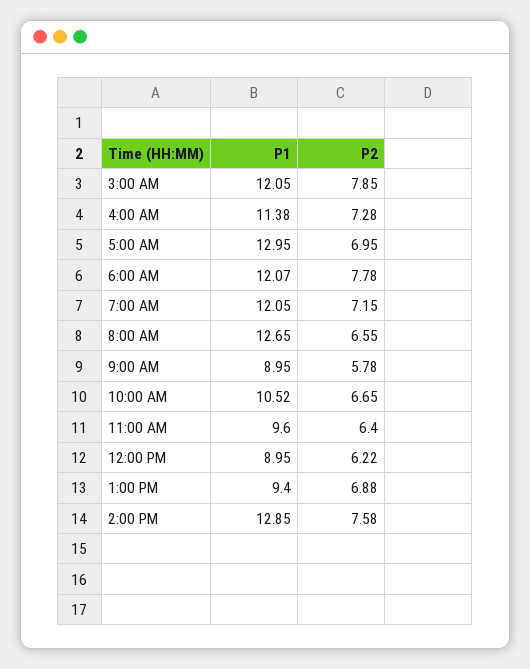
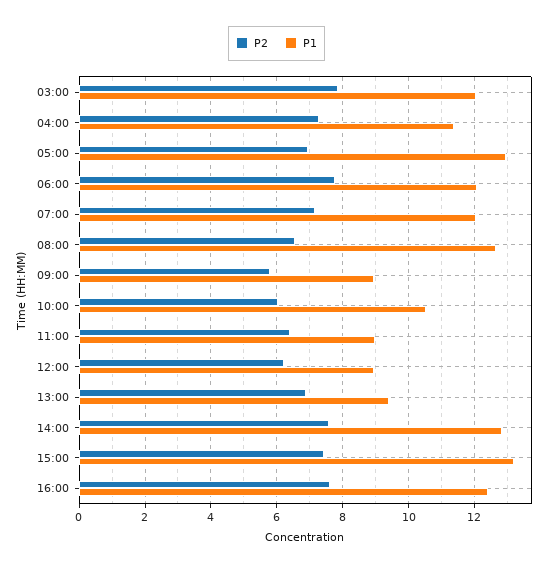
P2, 10:00 AM: 6.65 -> 6
P1, 11:00 AM: 9.6 -> 9
P2, 15:00: none -> 7.4
P1, 15:00: none -> 13.2
P2, 16:00: none -> 7.6
P1, 16:00: none -> 12.4

